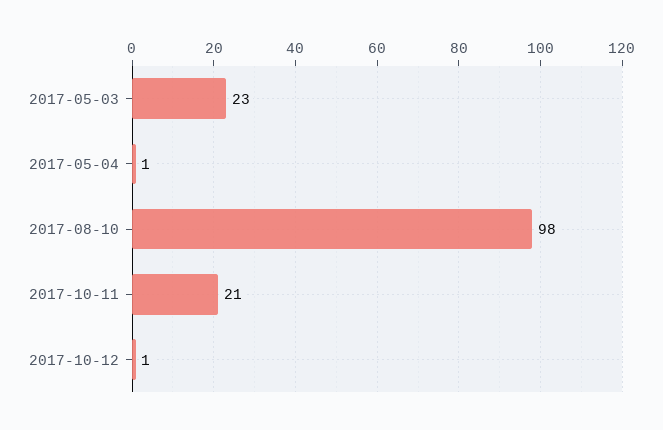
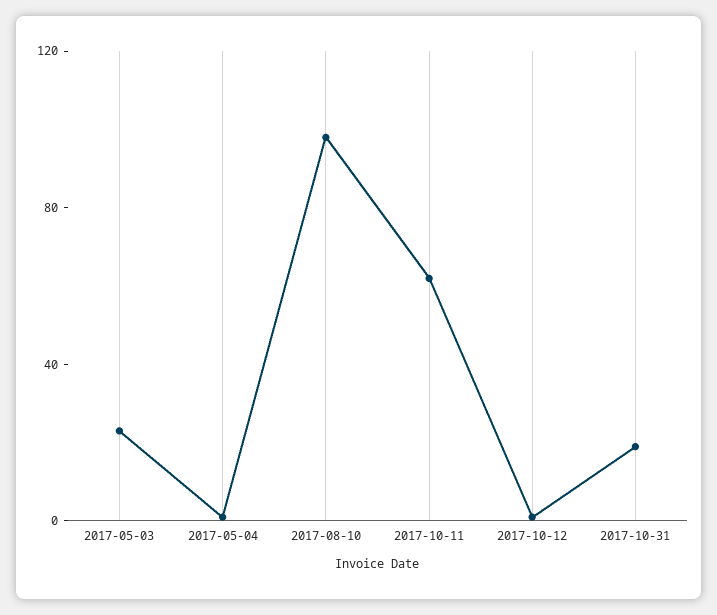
2017-10-11: 21 -> 60
2017-10-31: none -> 20

